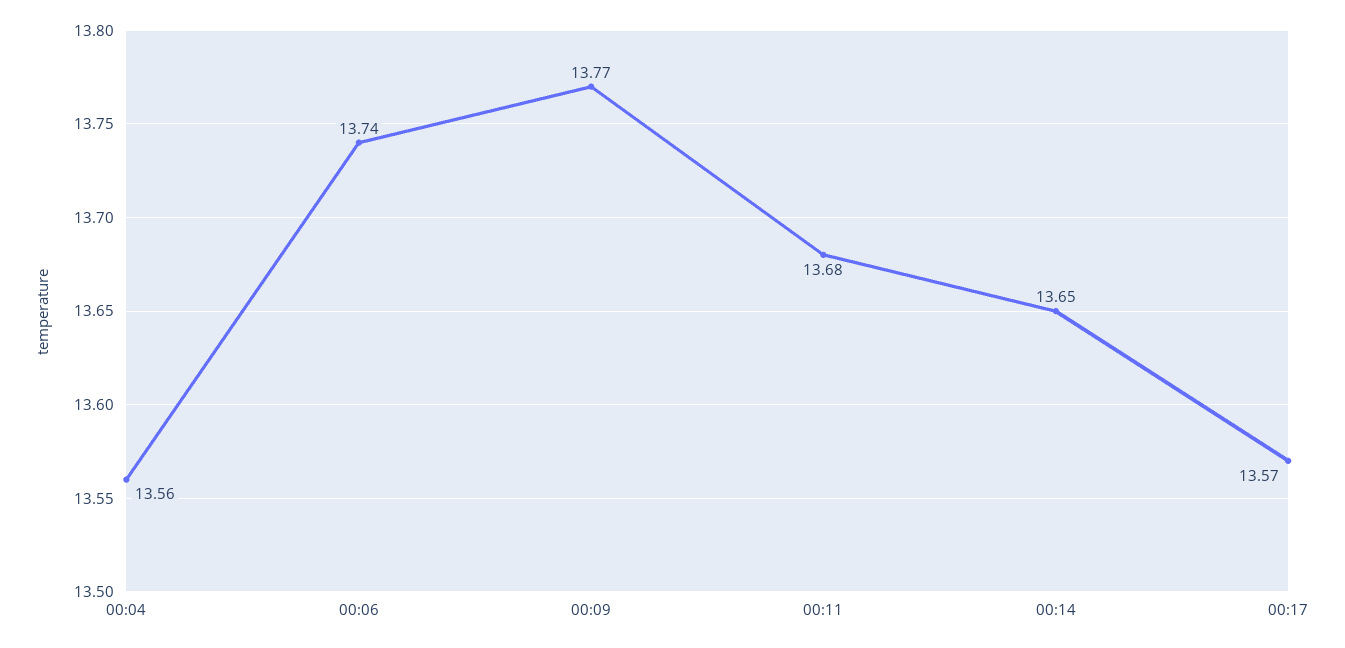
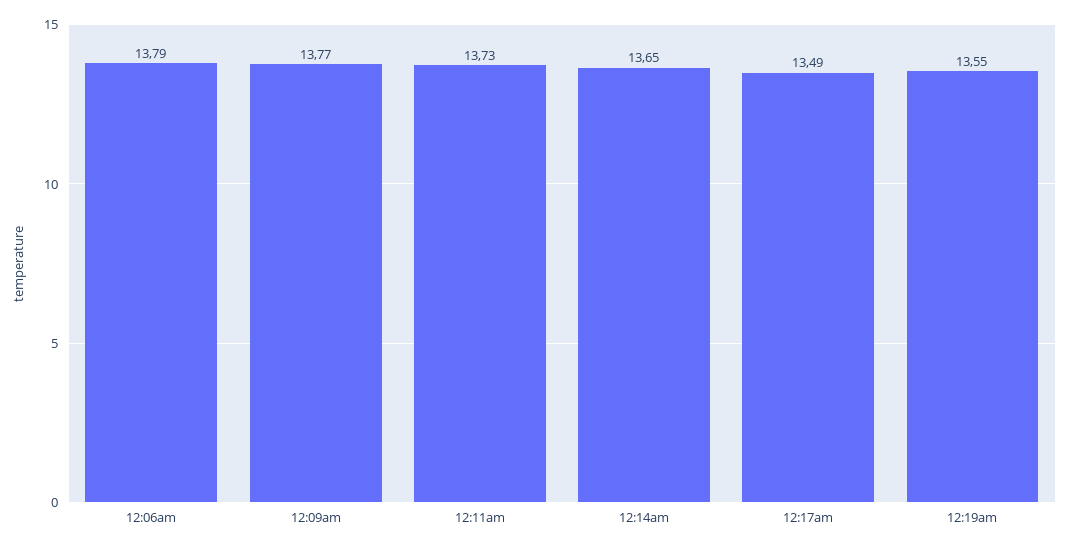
00:04: 13.56 -> none
00:06: 13.74 -> 13.79
00:11: 13.68 -> 13.73
00:17: 13.57 -> 13.49
12:19am: none -> 13.55

